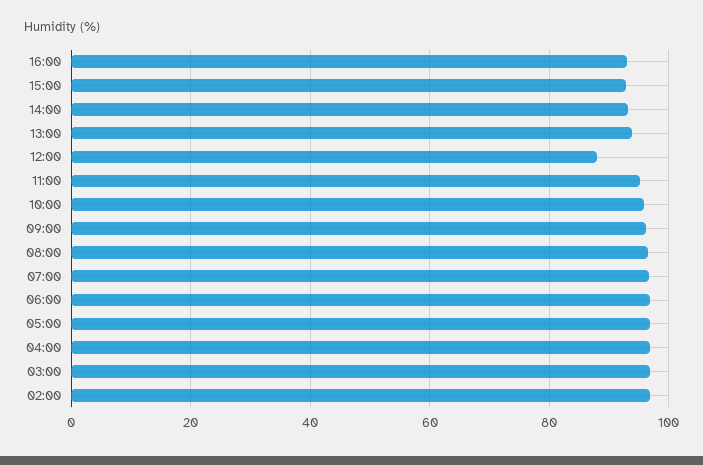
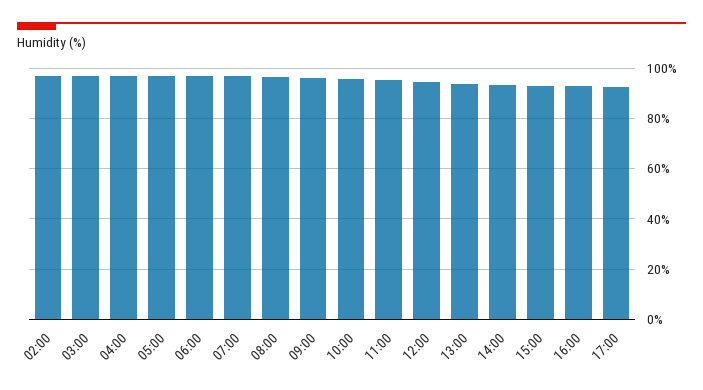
12:00: 88 -> 95
17:00: none -> 92.5

